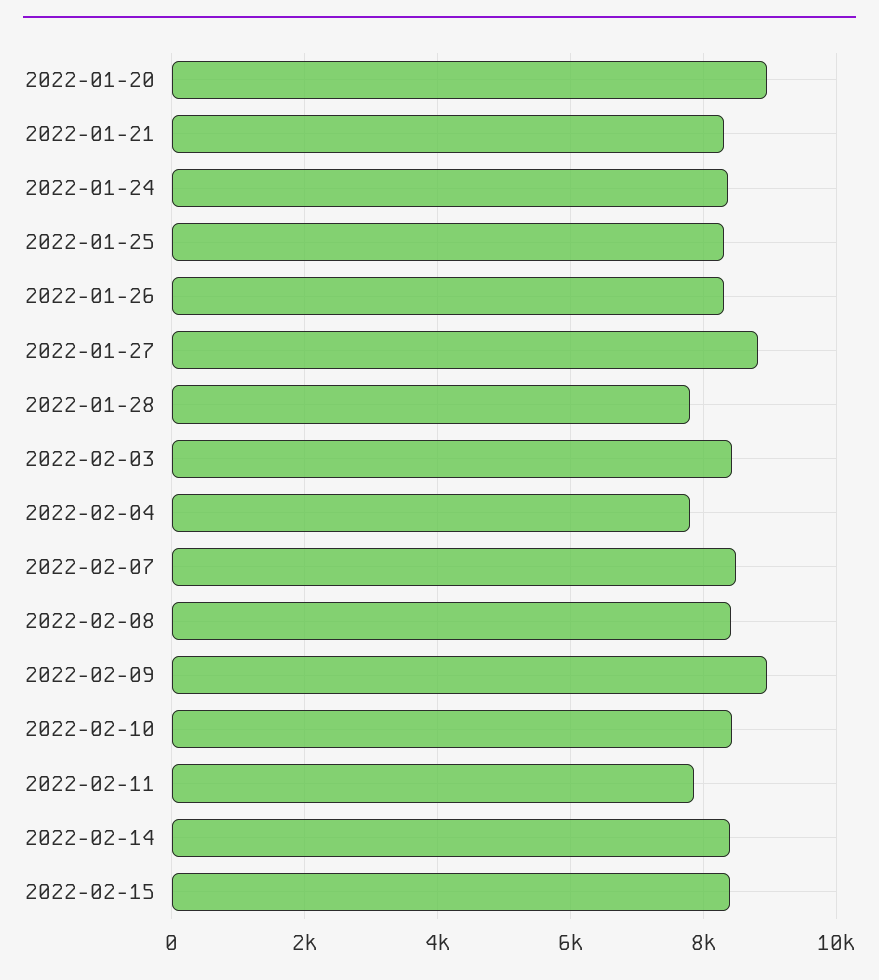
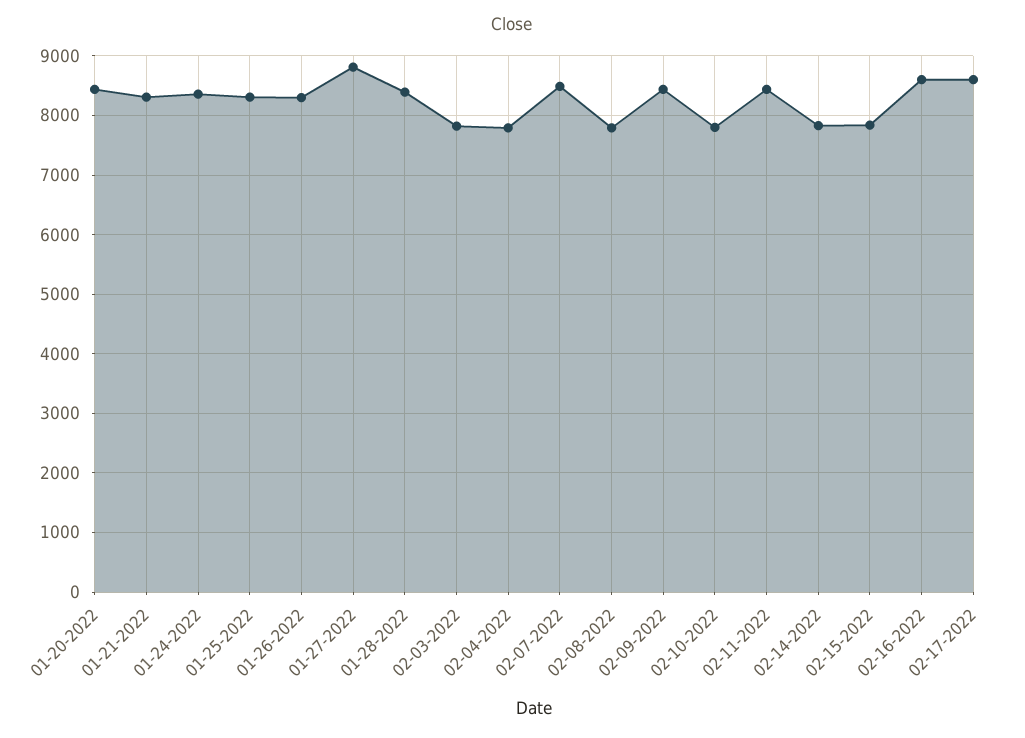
2022-01-20: 9000 -> 8400
2022-01-28: 7800 -> 8400
2022-02-03: 8400 -> 7800
2022-02-08: 8400 -> 7800
2022-02-09: 9000 -> 8400
2022-02-10: 8400 -> 7800
2022-02-11: 7800 -> 8400
2022-02-14: 8400 -> 7800
2022-02-15: 8400 -> 7800
02-16-2022: none -> 8600
02-17-2022: none -> 8600

